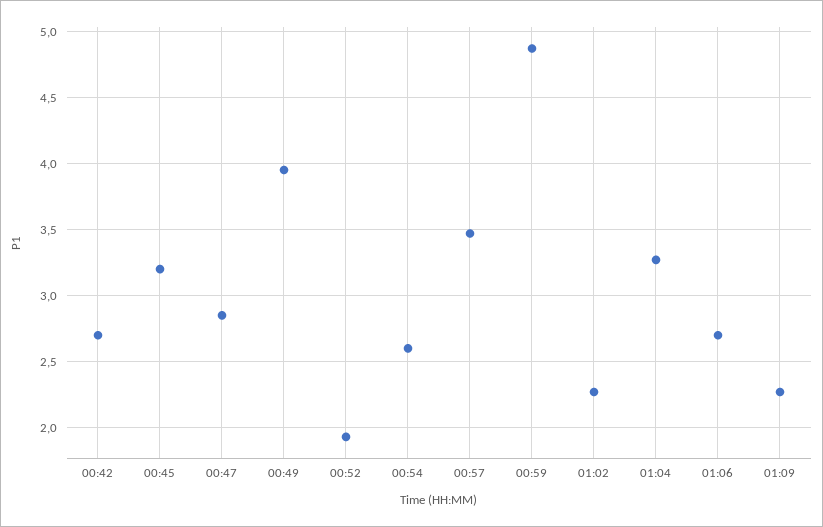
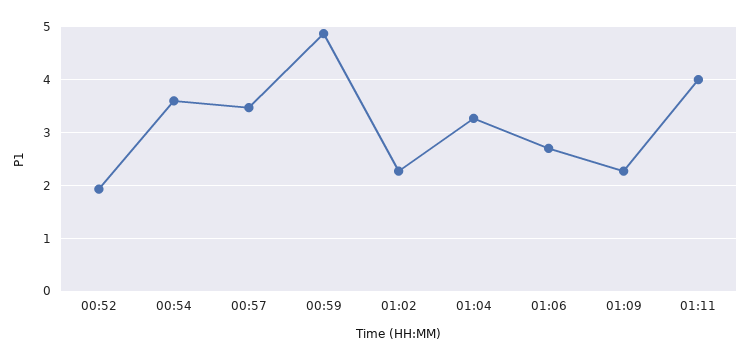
00:42: 2.7 -> none
00:45: 3.2 -> none
00:47: 2.85 -> none
00:49: 3.95 -> none
00:54: 2.6 -> 3.6
01:11: none -> 4

